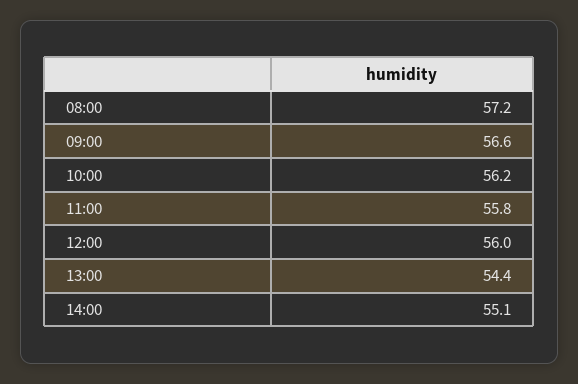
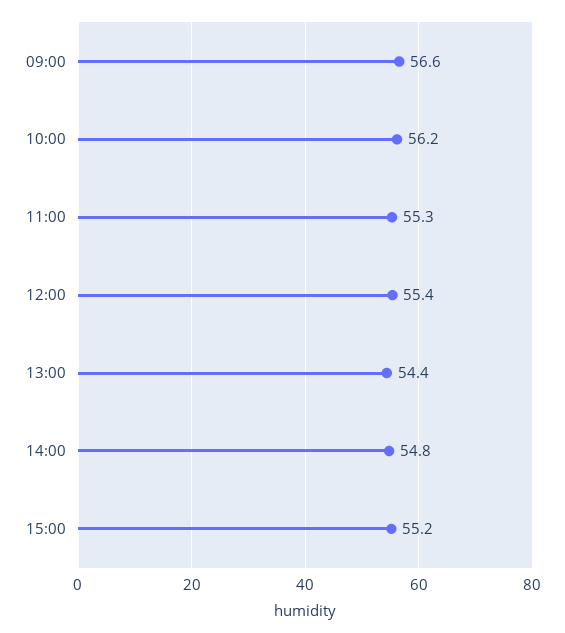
08:00: 57.2 -> none
11:00: 55.8 -> 55.3
12:00: 56 -> 55.4
14:00: 55.1 -> 54.8
15:00: none -> 55.2

